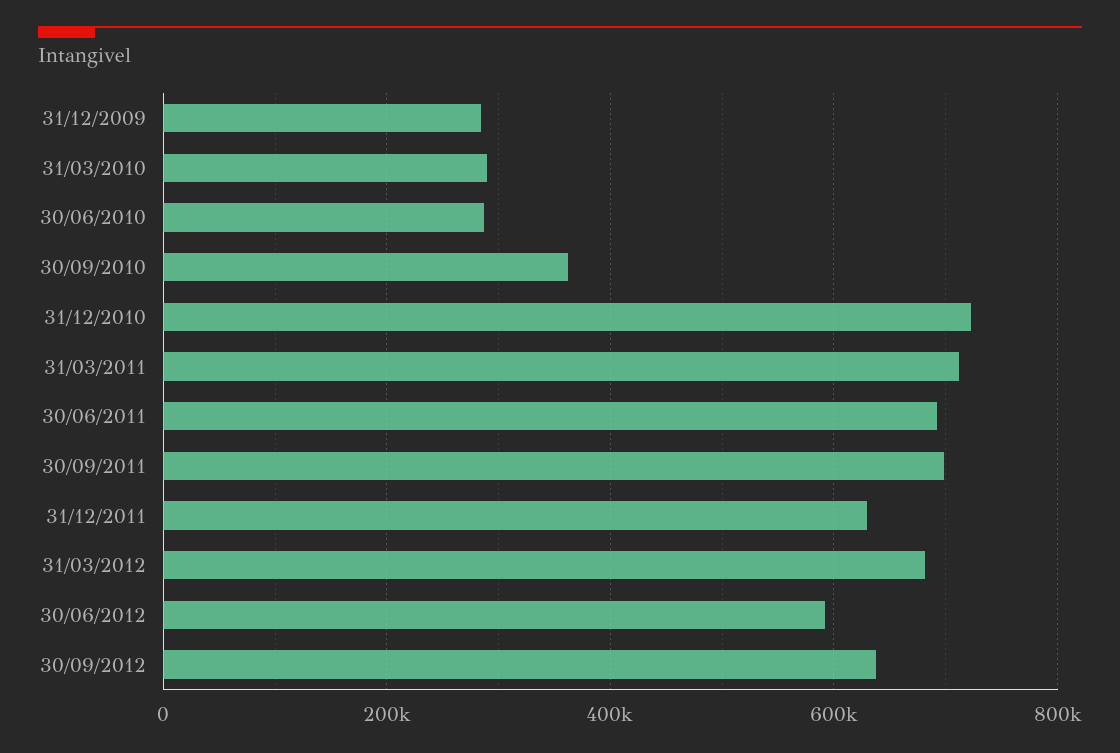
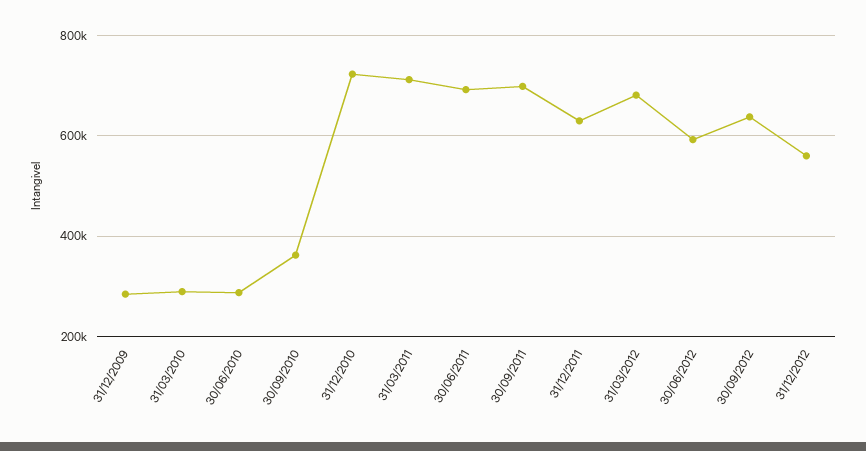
31/12/2012: none -> 560000

